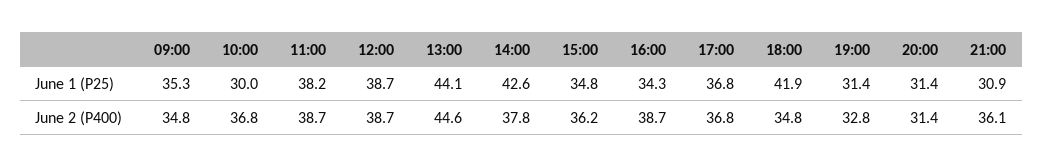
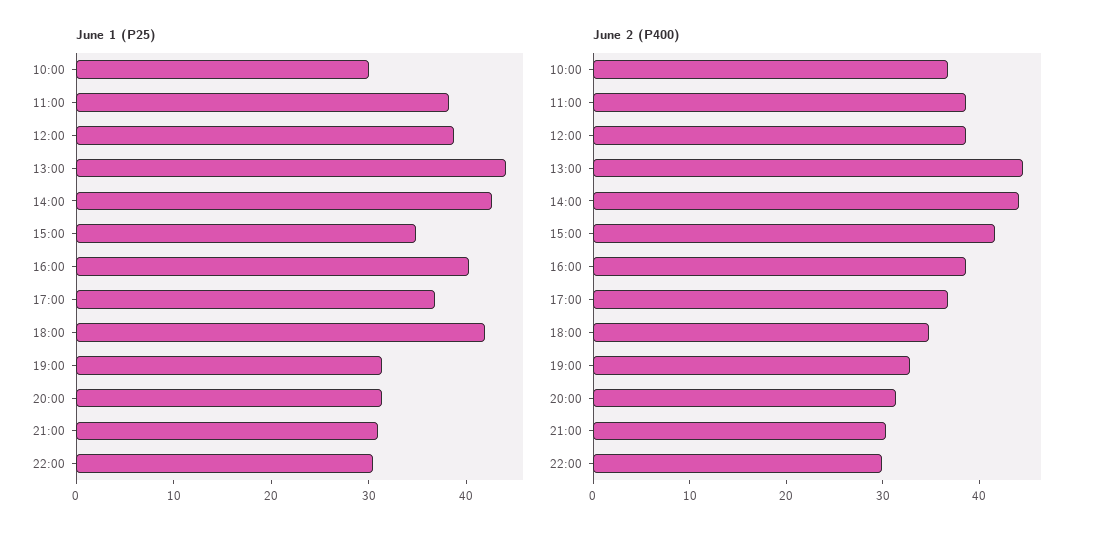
June 1 (P25), 09:00: 35.3 -> none
June 1 (P25), 16:00: 34.3 -> 40
June 2 (P400), 09:00: 34.8 -> none
June 2 (P400), 14:00: 37.8 -> 44
June 2 (P400), 15:00: 36.2 -> 42
June 2 (P400), 21:00: 36.1 -> 30
June 1 (P25), 22:00: none -> 30
June 2 (P400), 22:00: none -> 30

